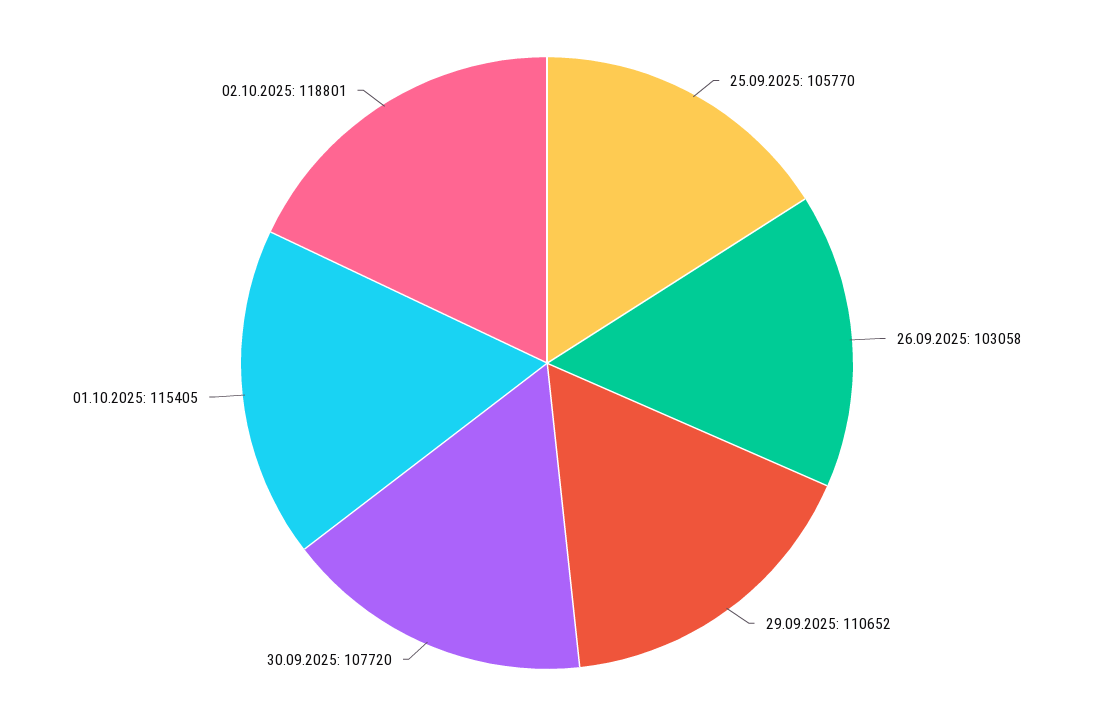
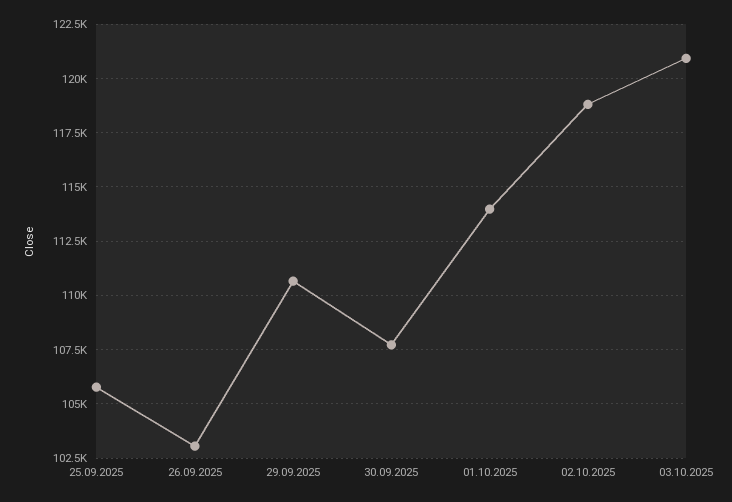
01.10.2025: 115405 -> 114000
03.10.2025: none -> 121000

